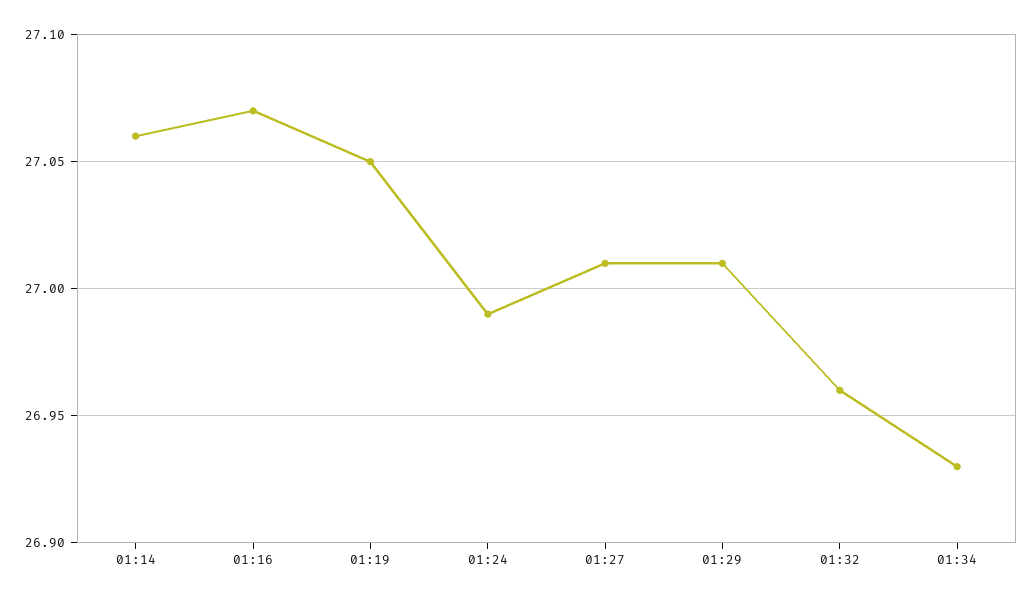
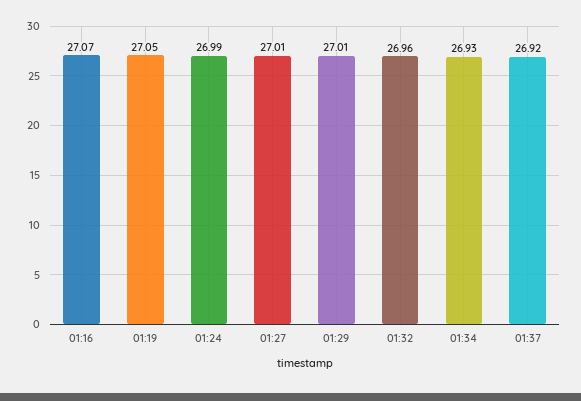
01:14: 27.06 -> none
01:37: none -> 26.92

